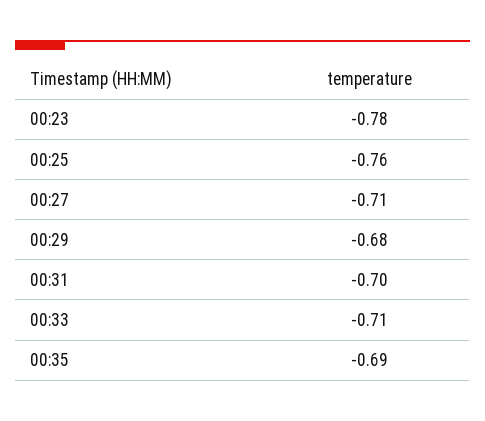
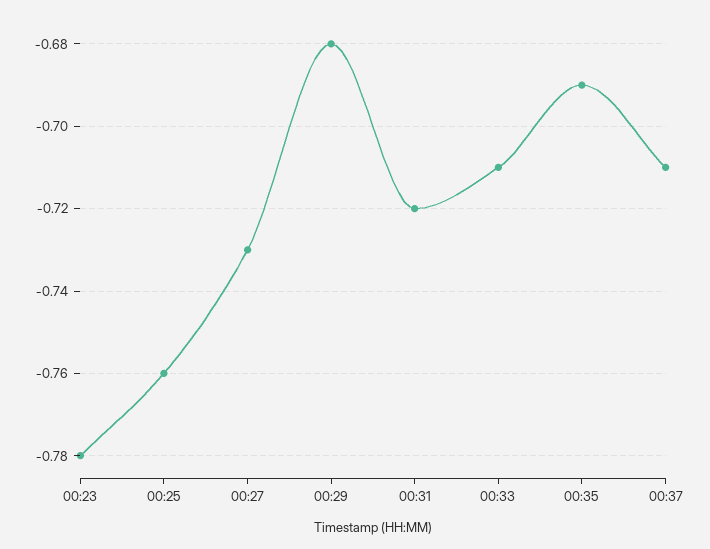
00:27: -0.71 -> -0.73
00:31: -0.7 -> -0.72
00:37: none -> -0.71

